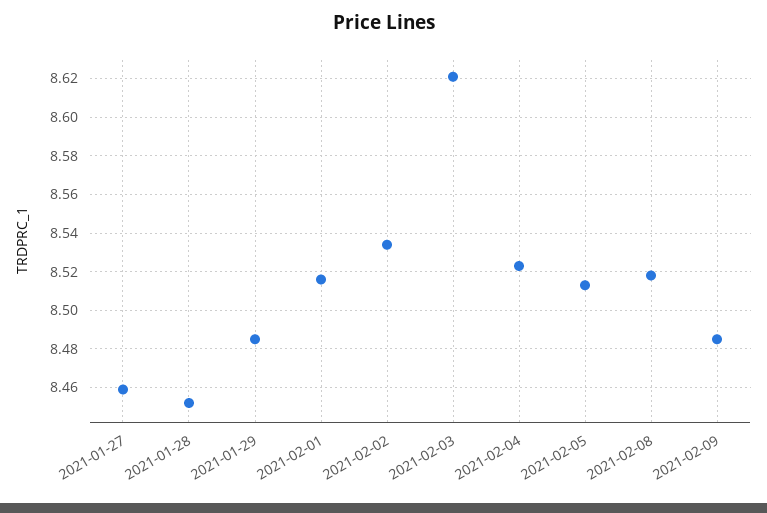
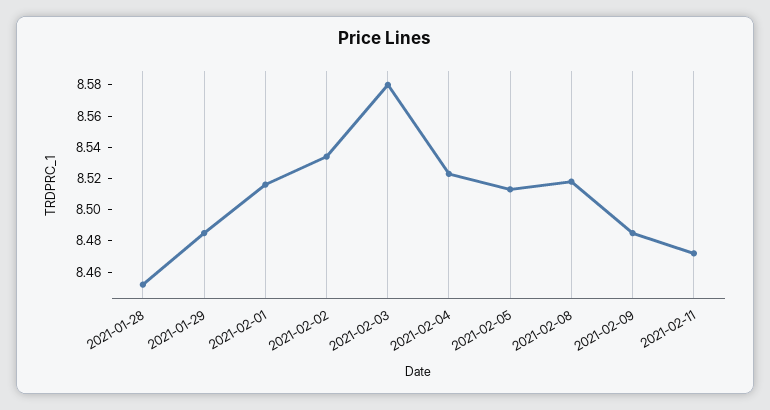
2021-01-27: 8.46 -> none
2021-02-03: 8.62 -> 8.58
2021-02-11: none -> 8.47

